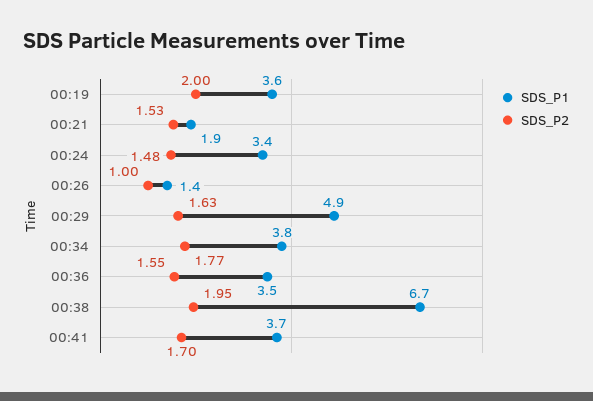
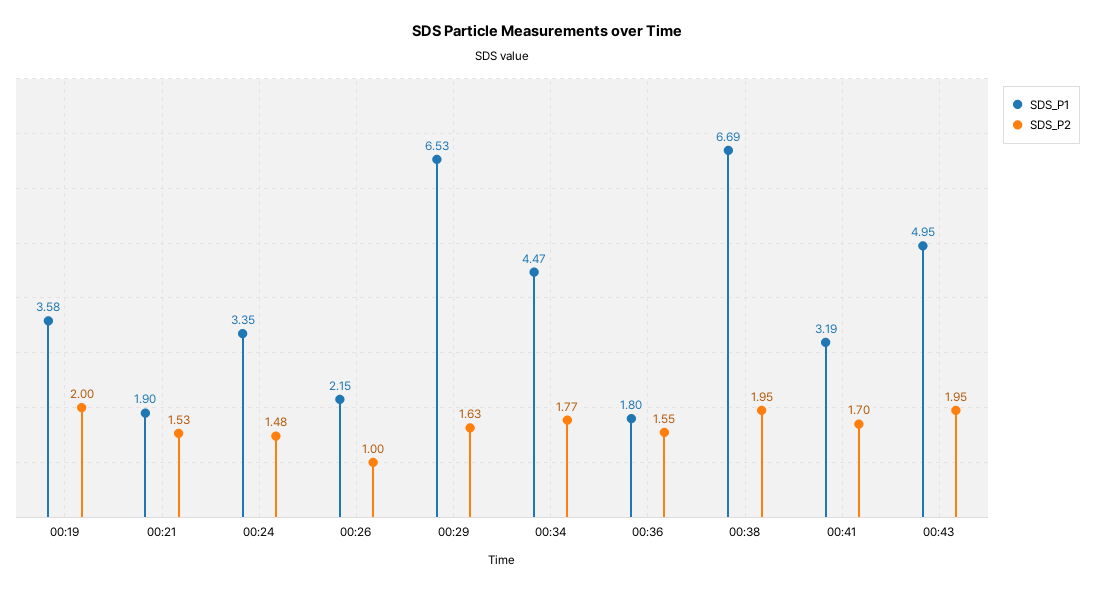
SDS_P1, 00:26: 1.4 -> 2.15
SDS_P1, 00:29: 4.9 -> 6.53
SDS_P1, 00:34: 3.8 -> 4.47
SDS_P1, 00:36: 3.5 -> 1.8
SDS_P1, 00:41: 3.7 -> 3.19
SDS_P1, 00:43: none -> 4.95
SDS_P2, 00:43: none -> 1.95

